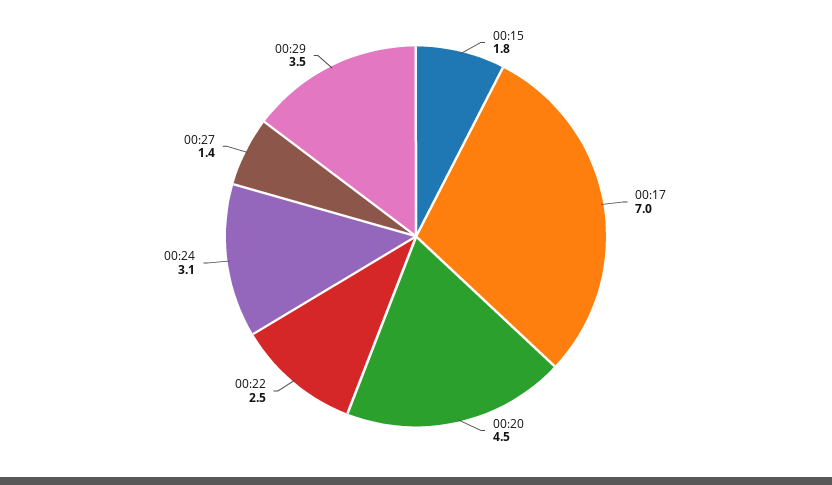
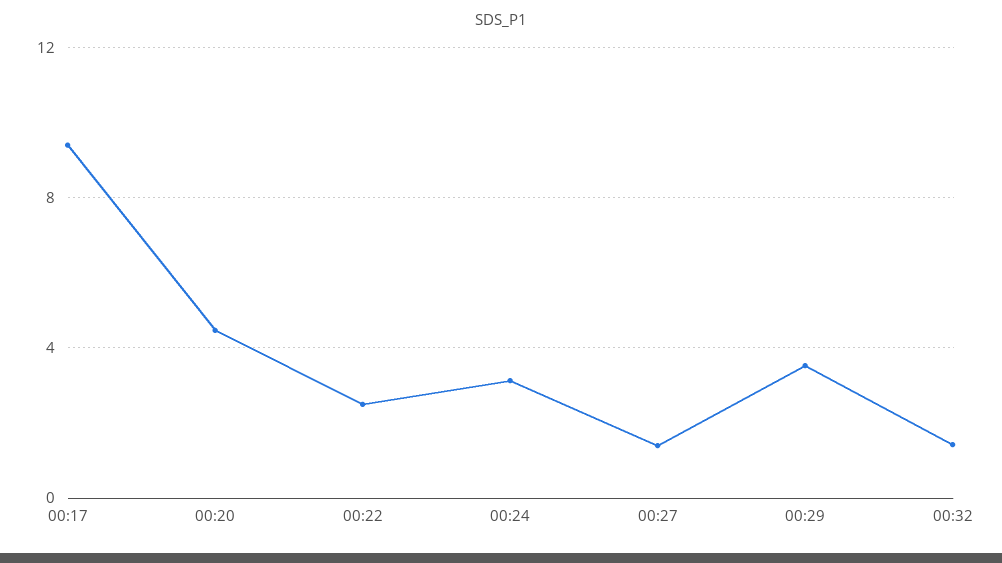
00:15: 1.8 -> none
00:17: 7 -> 9.5
00:32: none -> 1.5

